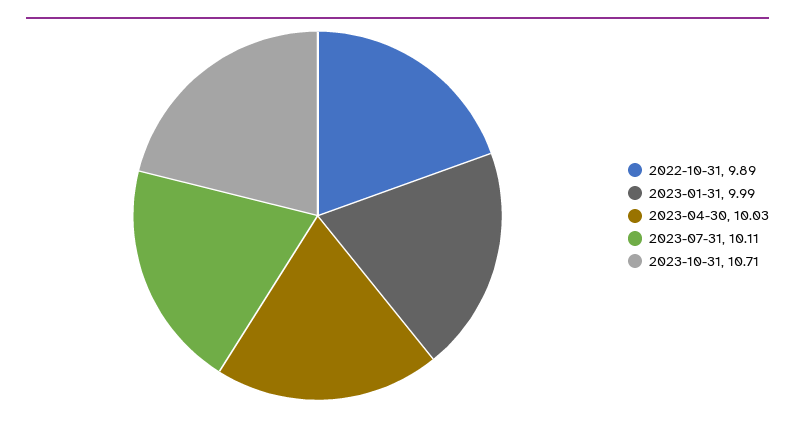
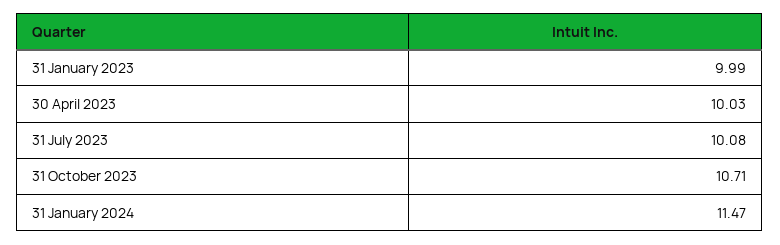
2022-10-31: 9.89 -> none
2023-07-31: 10.11 -> 10.08
31 January 2024: none -> 11.47

